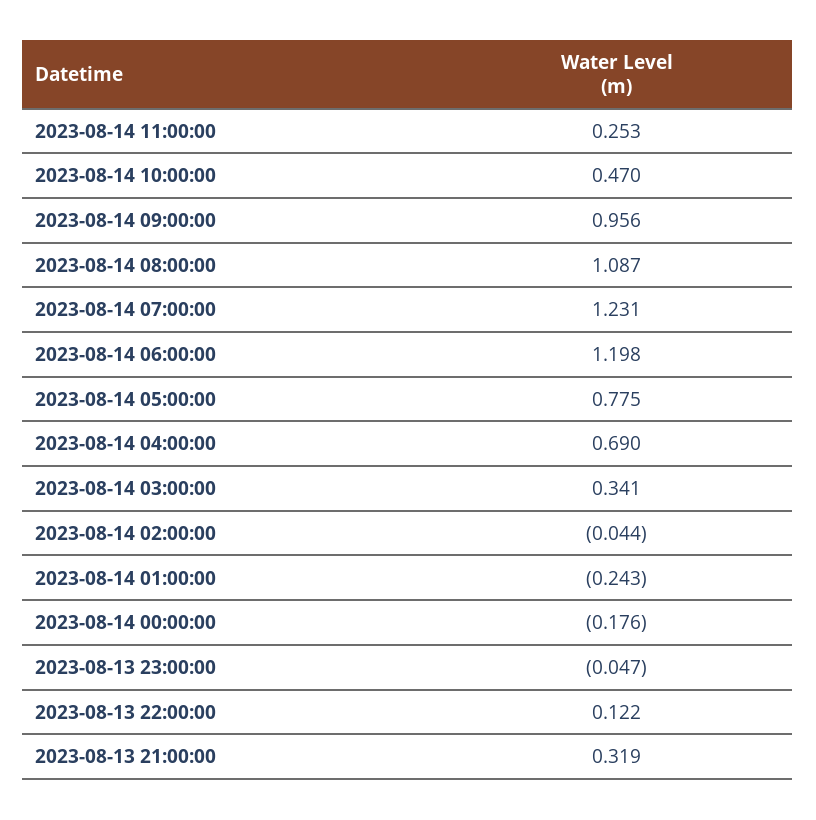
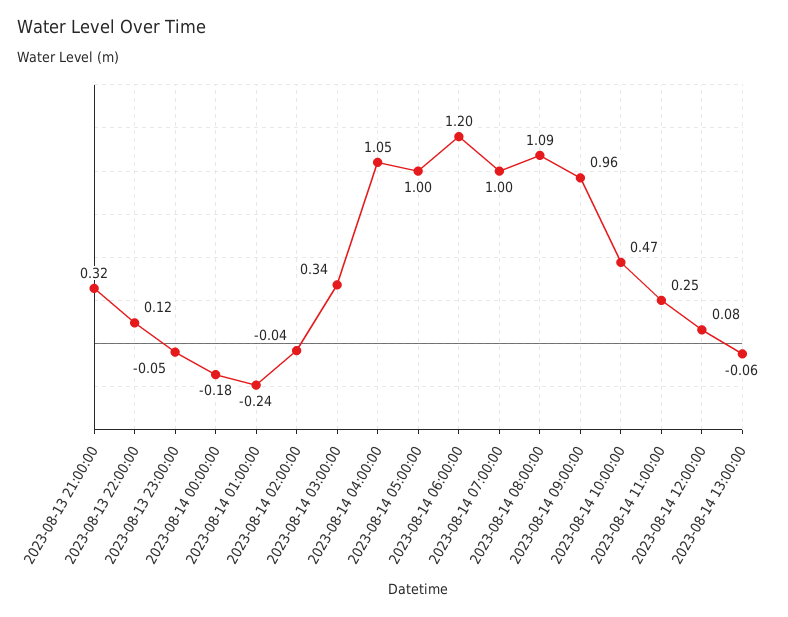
2023-08-14 07:00:00: 1.231 -> 1
2023-08-14 05:00:00: 0.775 -> 1
2023-08-14 04:00:00: 0.69 -> 1.05
2023-08-14 12:00:00: none -> 0.08
2023-08-14 13:00:00: none -> -0.06

